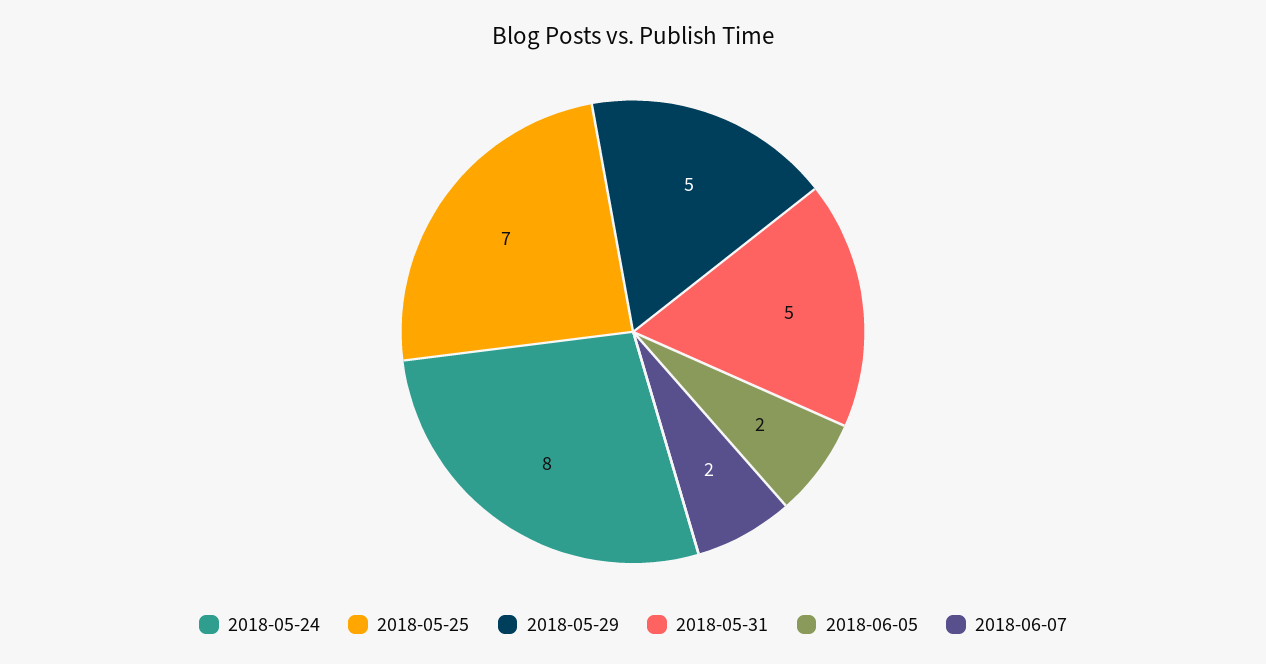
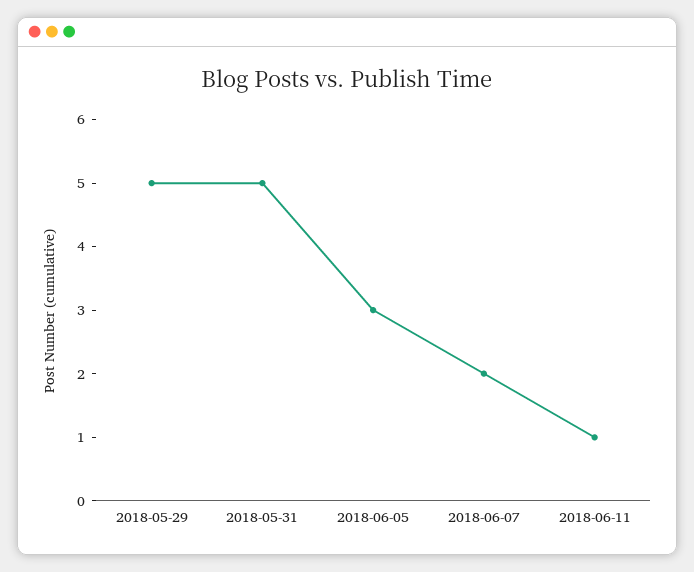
2018-05-24: 8 -> none
2018-05-25: 7 -> none
2018-06-05: 2 -> 3
2018-06-11: none -> 1

